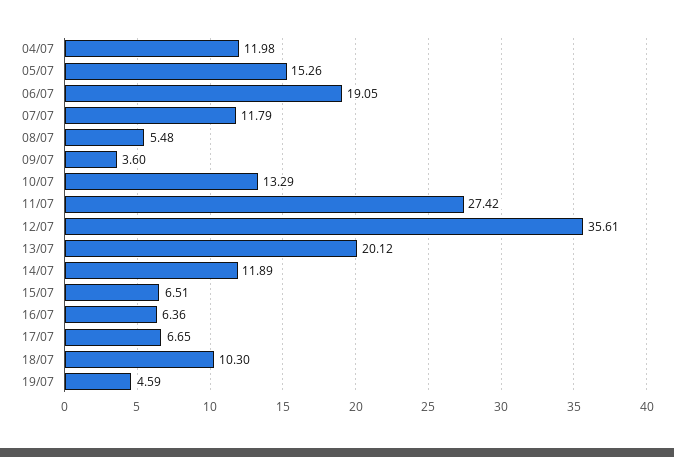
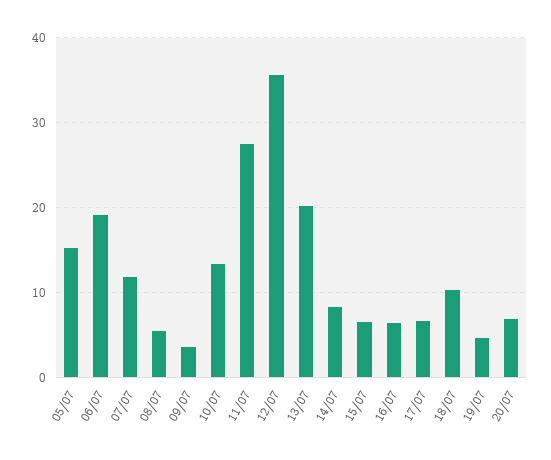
04/07: 11.98 -> none
14/07: 11.89 -> 8
20/07: none -> 7

